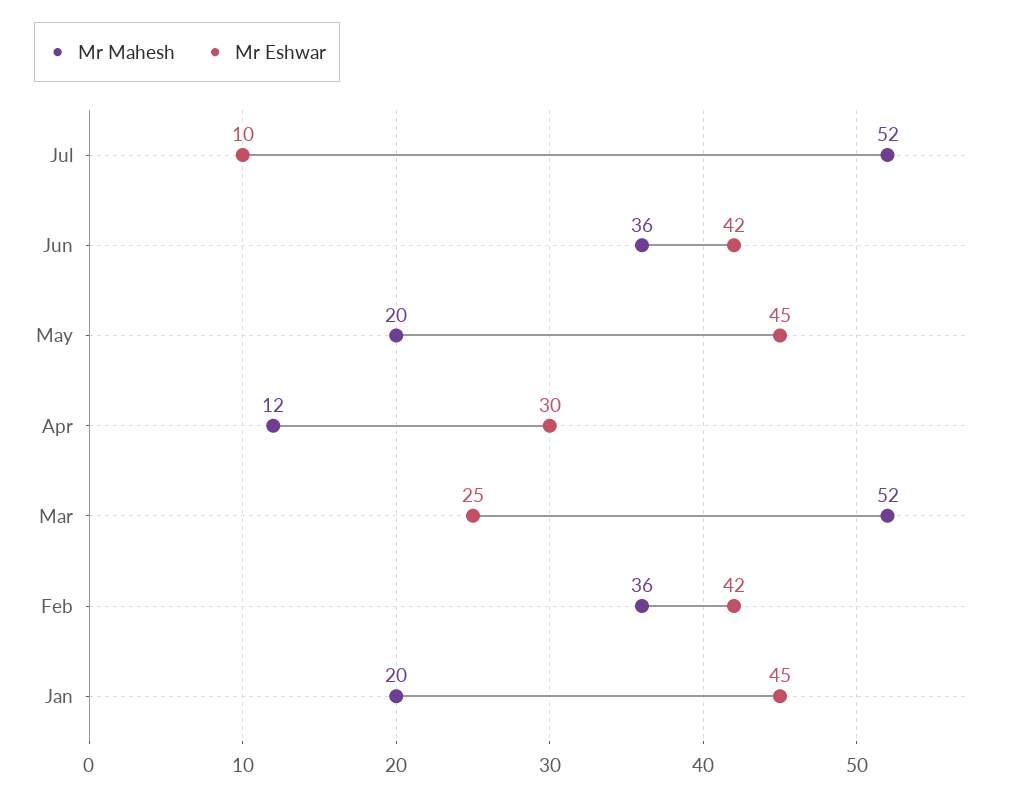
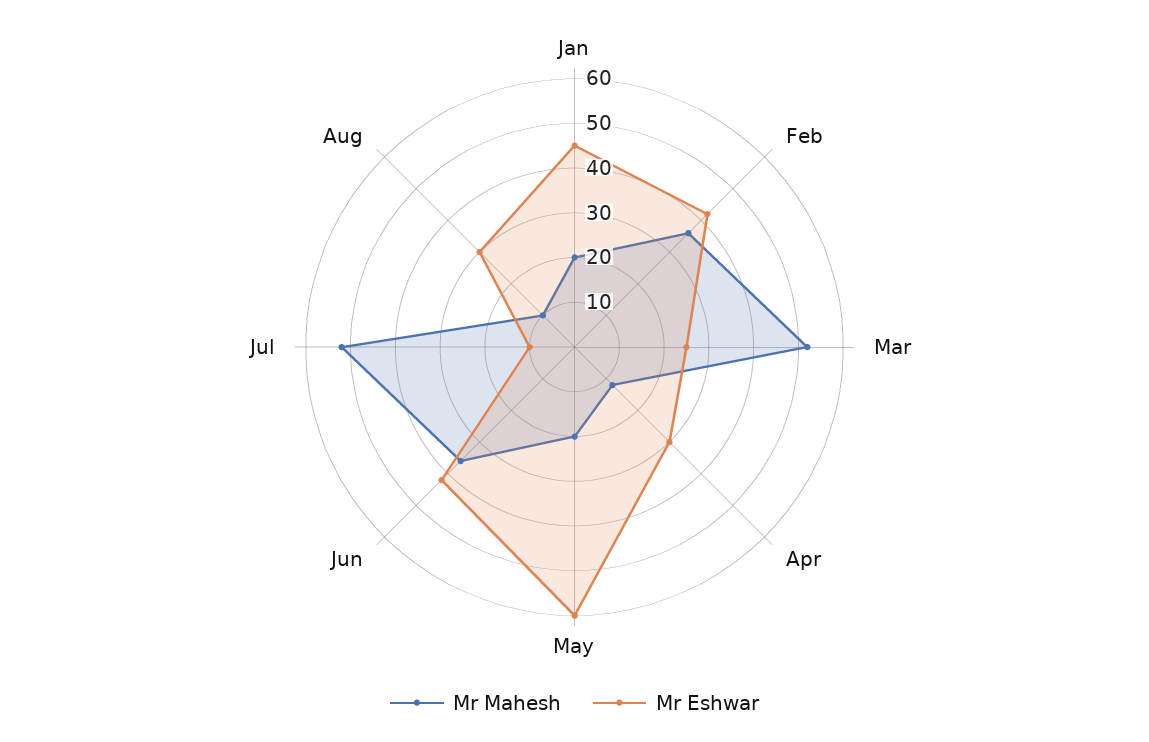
Mr Eshwar, May: 45 -> 60
Mr Mahesh, Aug: none -> 10
Mr Eshwar, Aug: none -> 30

